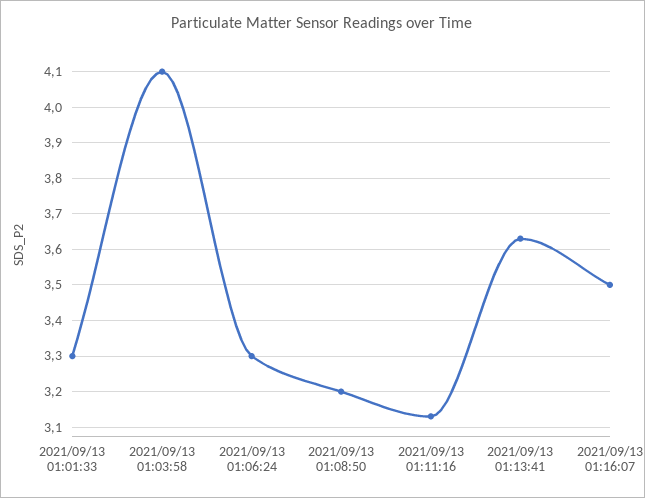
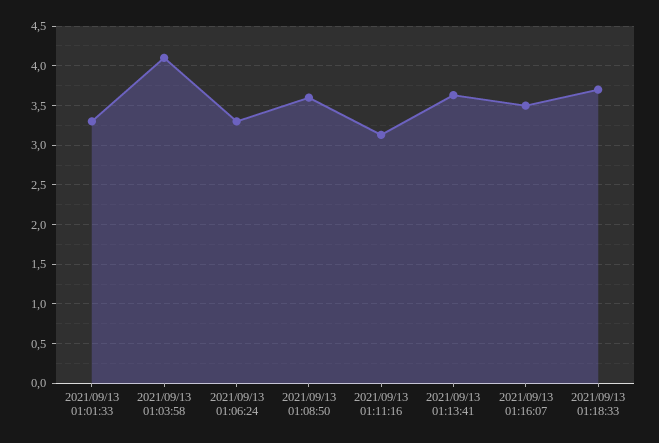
2021/09/13 01:08:50: 3.2 -> 3.6
2021/09/13 01:18:33: none -> 3.7

